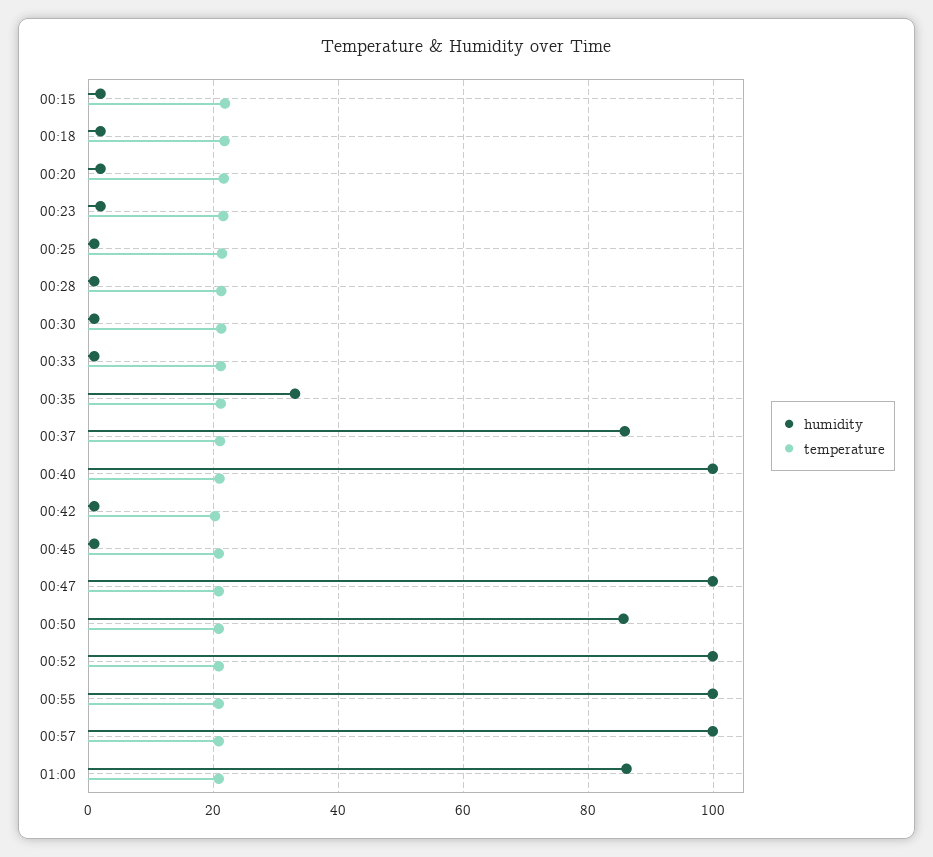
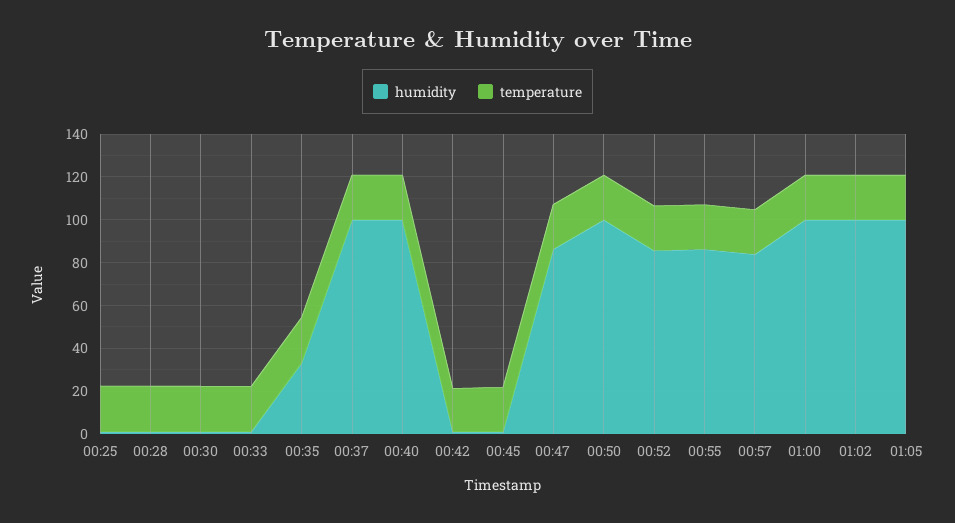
humidity, 00:15: 2 -> none
temperature, 00:15: 22 -> none
humidity, 00:18: 2 -> none
temperature, 00:18: 22 -> none
humidity, 00:20: 2 -> none
temperature, 00:20: 22 -> none
humidity, 00:23: 2 -> none
temperature, 00:23: 22 -> none
humidity, 00:37: 86 -> 100
humidity, 00:47: 100 -> 85
humidity, 00:50: 86 -> 100
humidity, 00:52: 100 -> 85
humidity, 00:55: 100 -> 85
humidity, 00:57: 100 -> 85
humidity, 01:00: 86 -> 100
humidity, 01:02: none -> 100
temperature, 01:02: none -> 20
humidity, 01:05: none -> 100
temperature, 01:05: none -> 20

